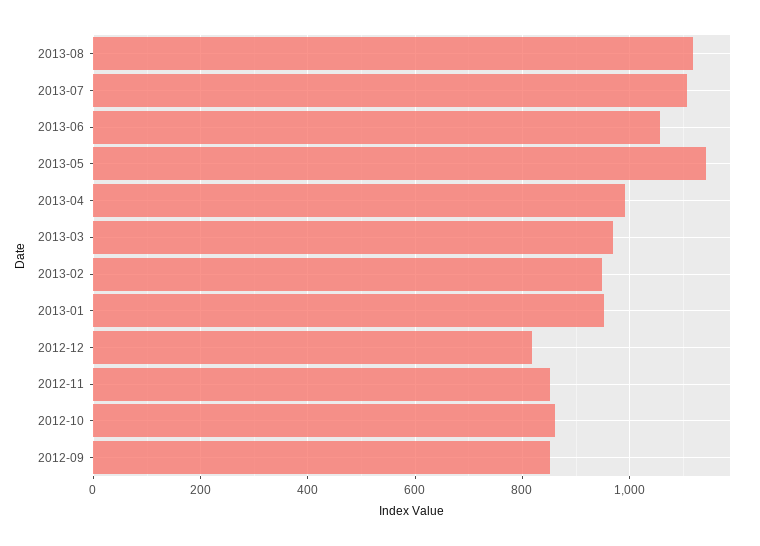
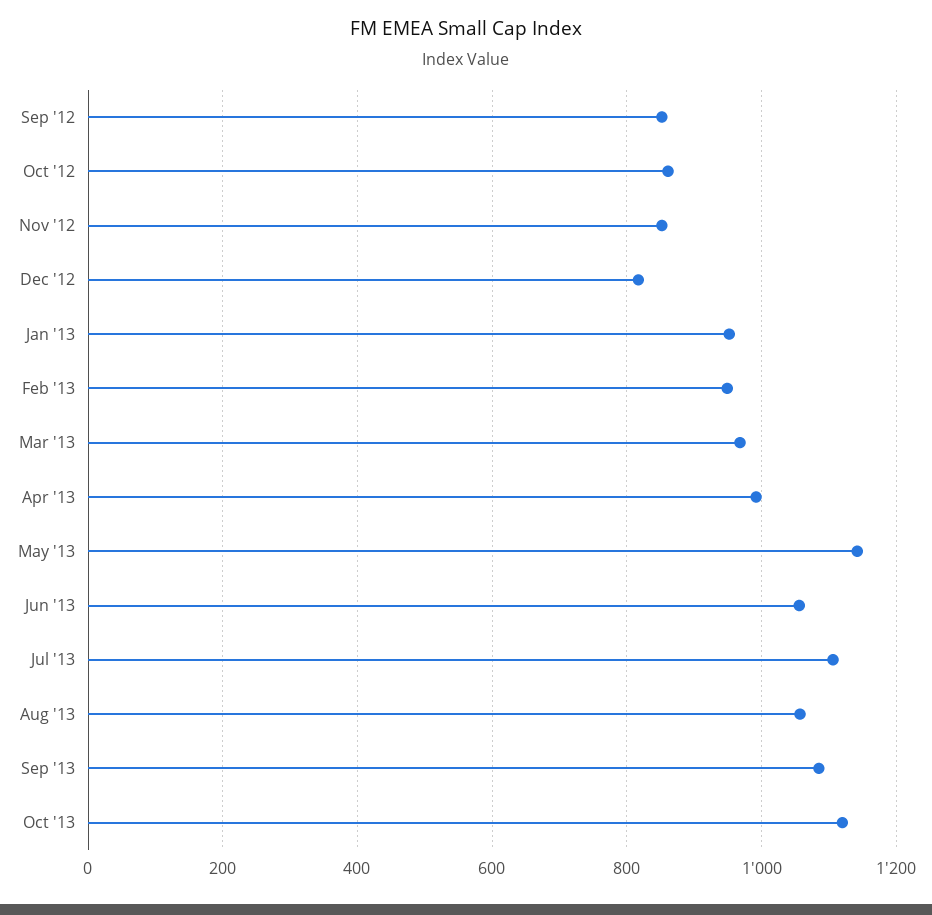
2013-08: 1120 -> 1060
Sep '13: none -> 1080
Oct '13: none -> 1120

